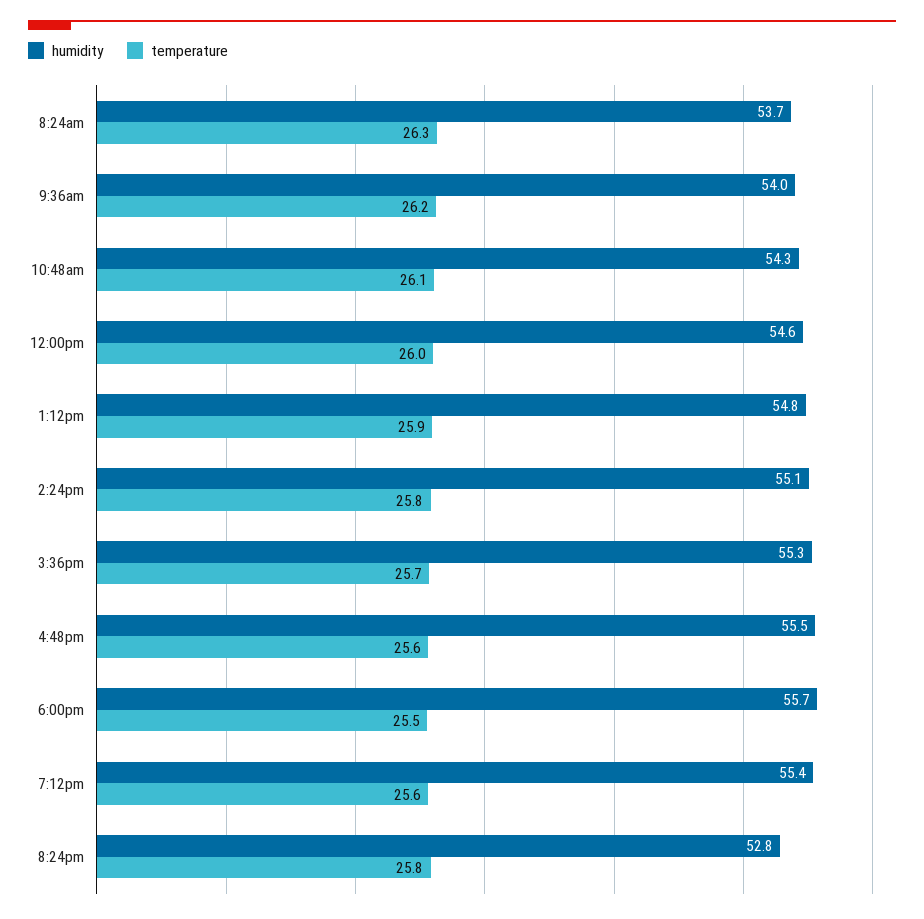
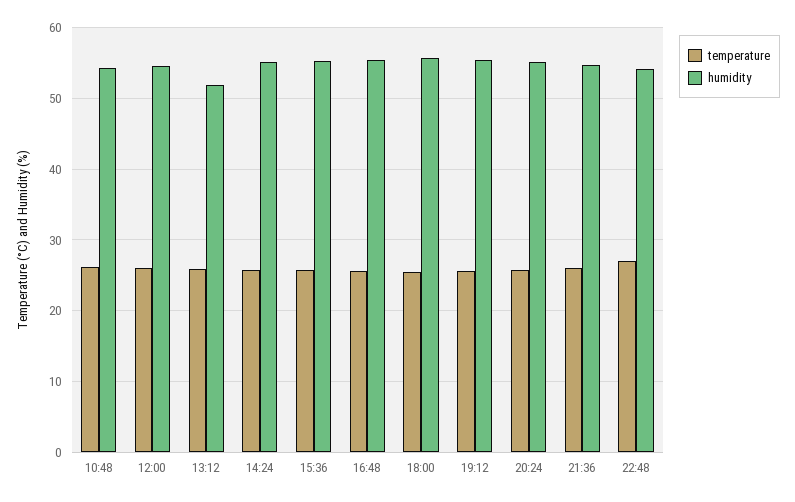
humidity, 8:24am: 53.7 -> none
temperature, 8:24am: 26.3 -> none
humidity, 9:36am: 54 -> none
temperature, 9:36am: 26.2 -> none
humidity, 1:12pm: 54.8 -> 52
humidity, 8:24pm: 52.8 -> 55
temperature, 21:36: none -> 26
humidity, 21:36: none -> 55
temperature, 22:48: none -> 27
humidity, 22:48: none -> 54

